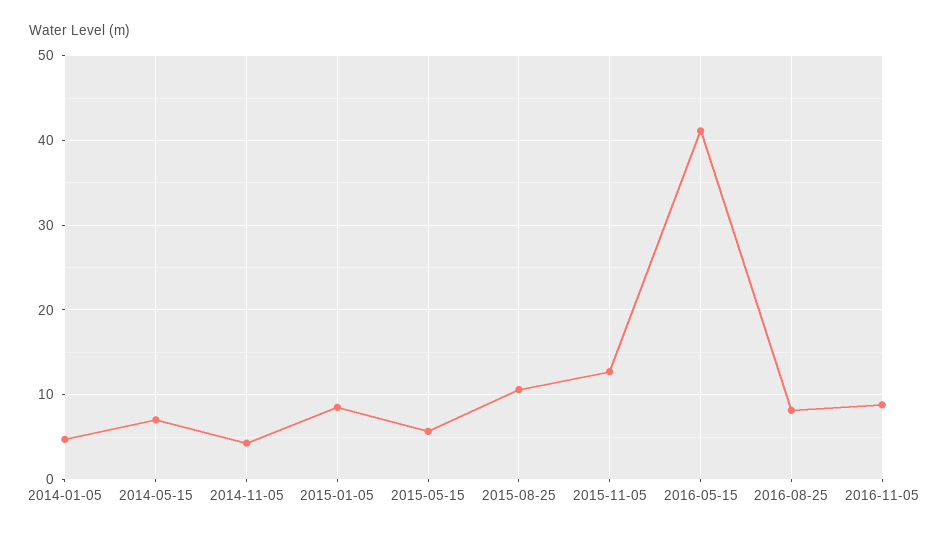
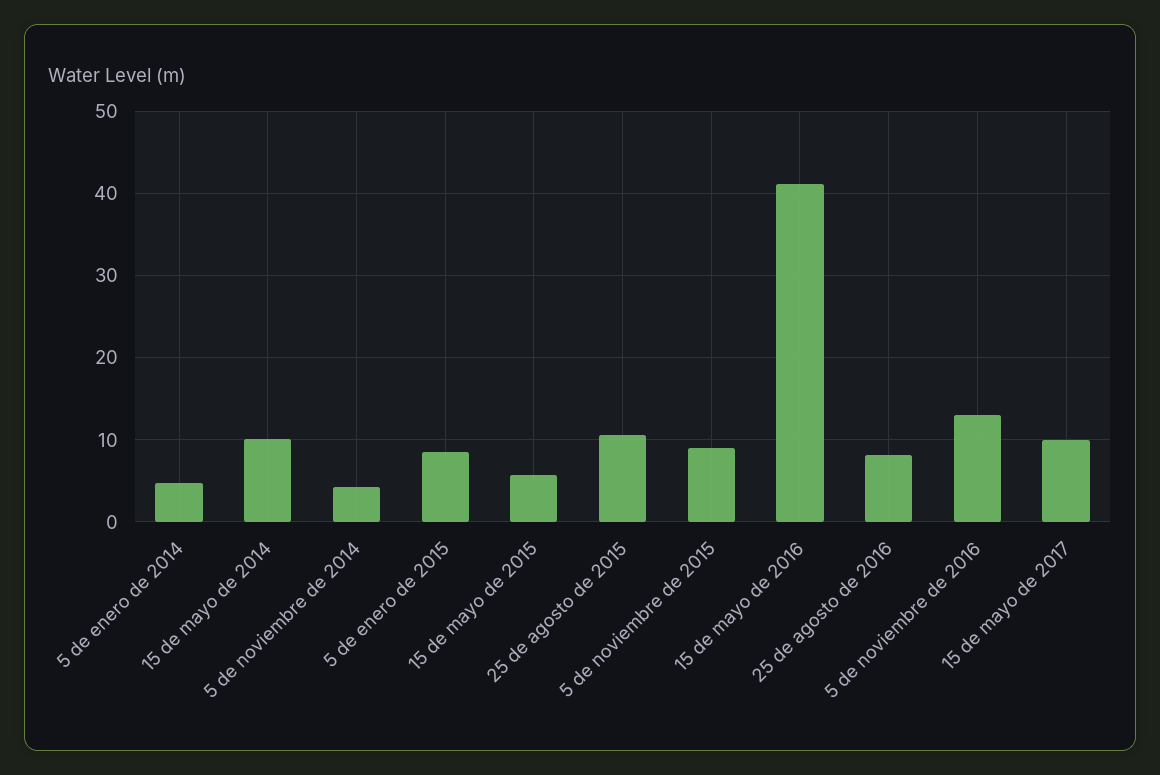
2014-05-15: 7 -> 10
2015-11-05: 13 -> 9
2016-11-05: 9 -> 13
15 de mayo de 2017: none -> 10

